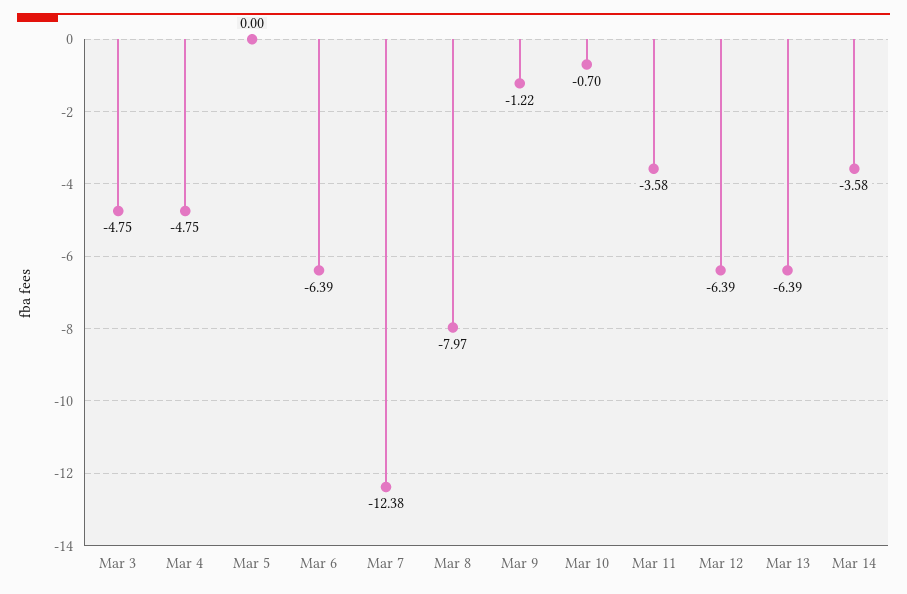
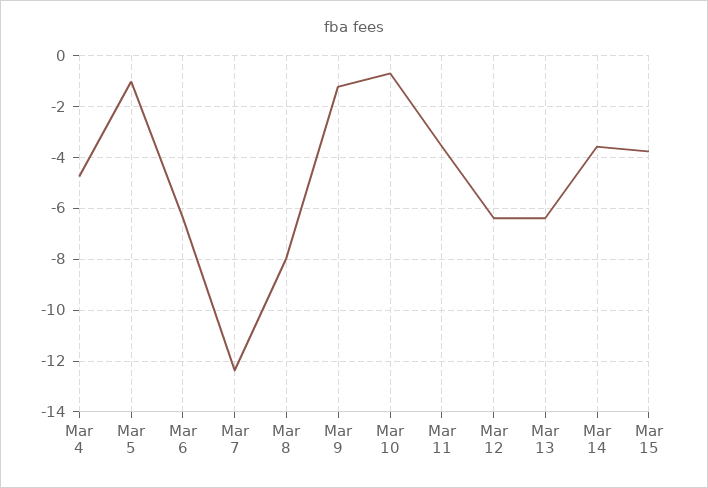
Mar 3: -4.75 -> none
Mar 5: 0 -> -1
Mar 15: none -> -3.75

